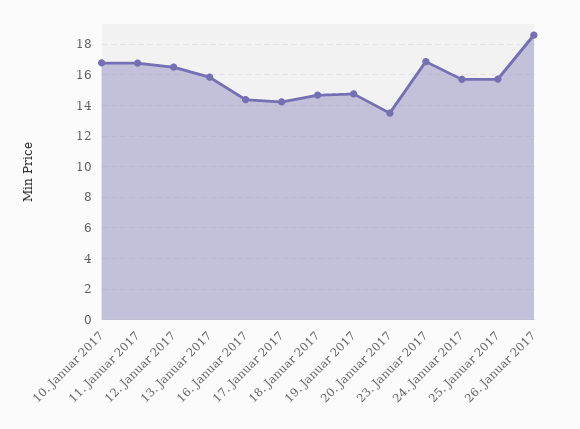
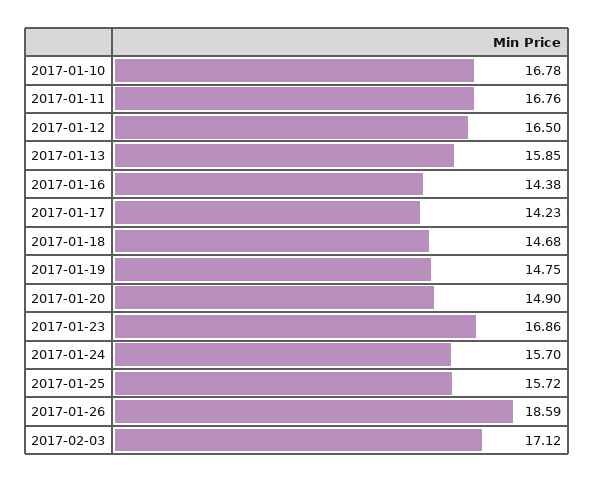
20. Januar 2017: 13.5 -> 14.9
2017-02-03: none -> 17.12

